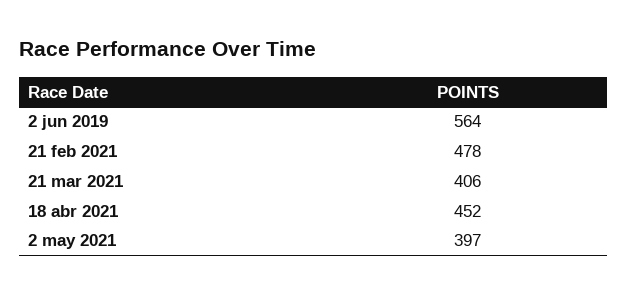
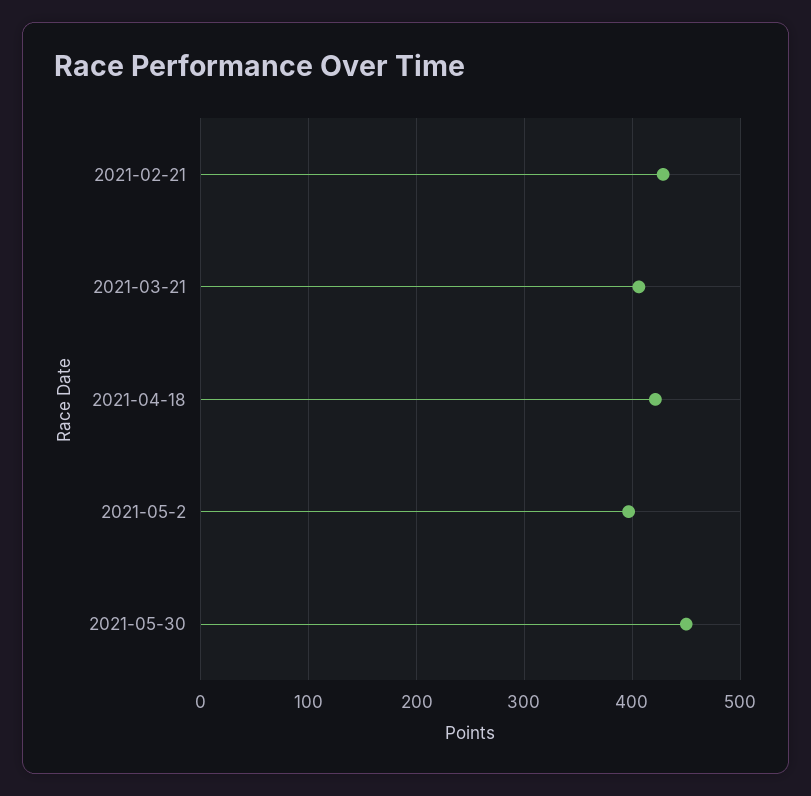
2 jun 2019: 564 -> none
21 feb 2021: 478 -> 430
18 abr 2021: 452 -> 420
2021-05-30: none -> 450

